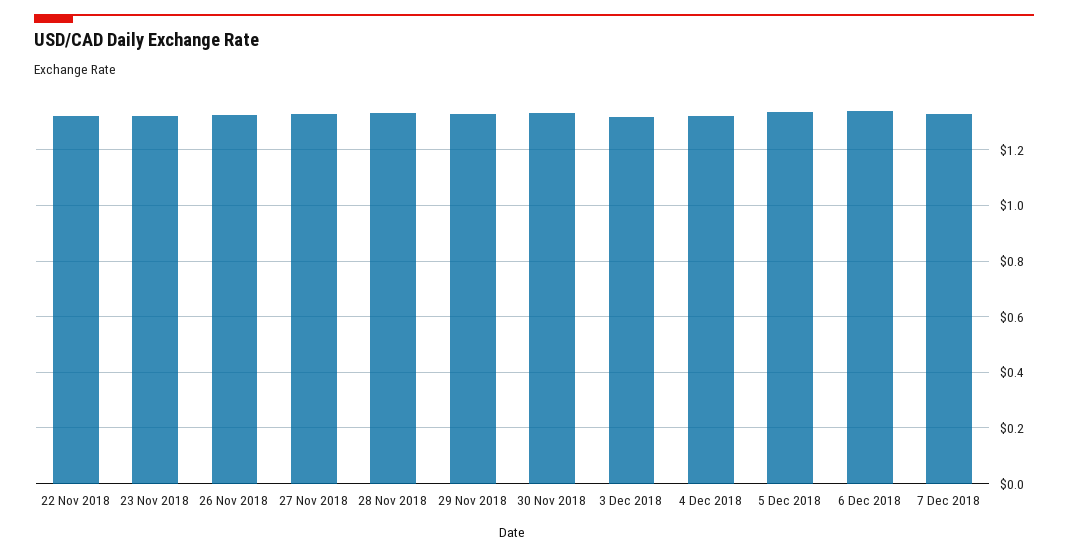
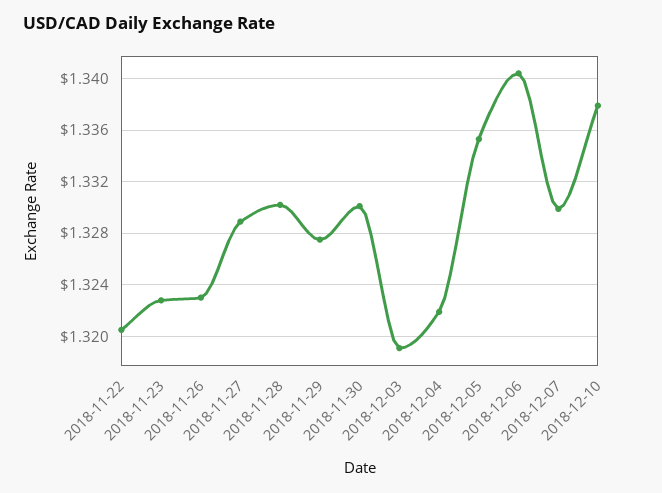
2018-12-10: none -> 1.338

